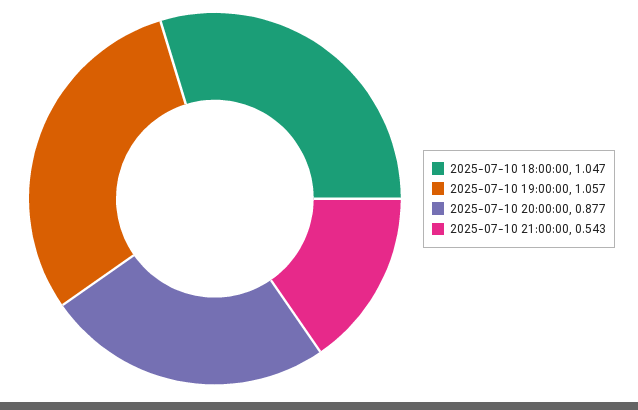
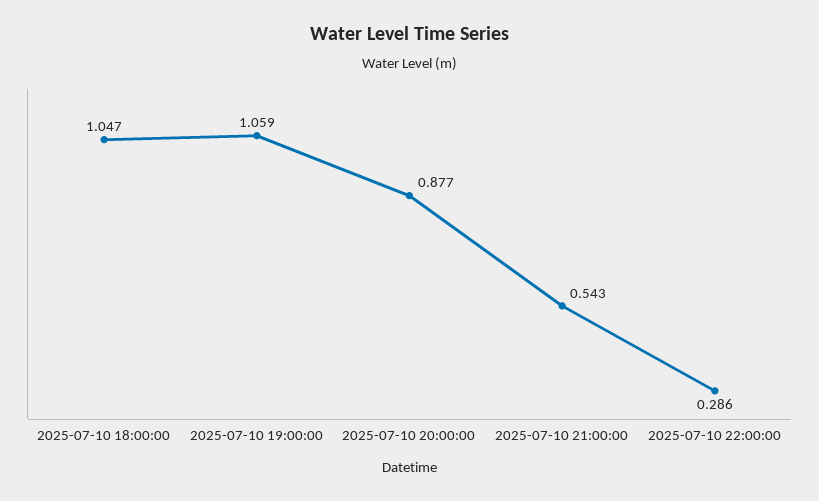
2025-07-10 19:00:00: 1.057 -> 1.059
2025-07-10 22:00:00: none -> 0.286

